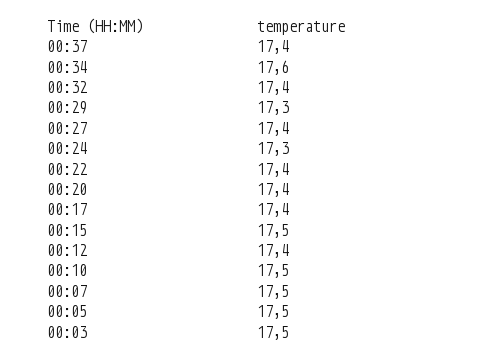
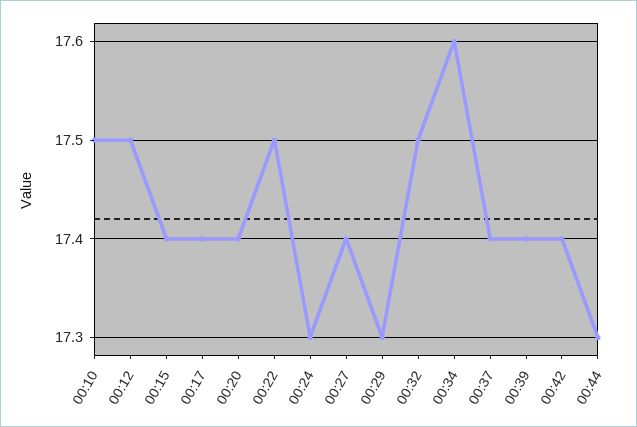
00:32: 17.4 -> 17.5
00:22: 17.4 -> 17.5
00:15: 17.5 -> 17.4
00:12: 17.4 -> 17.5
00:07: 17.5 -> none
00:05: 17.5 -> none
00:03: 17.5 -> none
00:39: none -> 17.4
00:42: none -> 17.4
00:44: none -> 17.3

